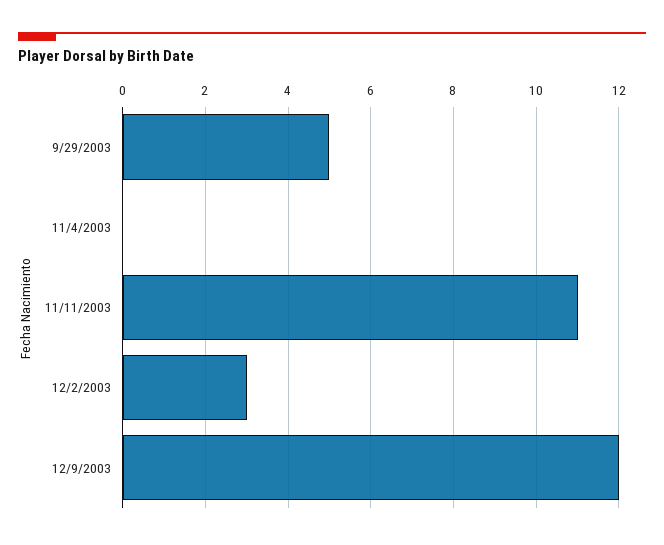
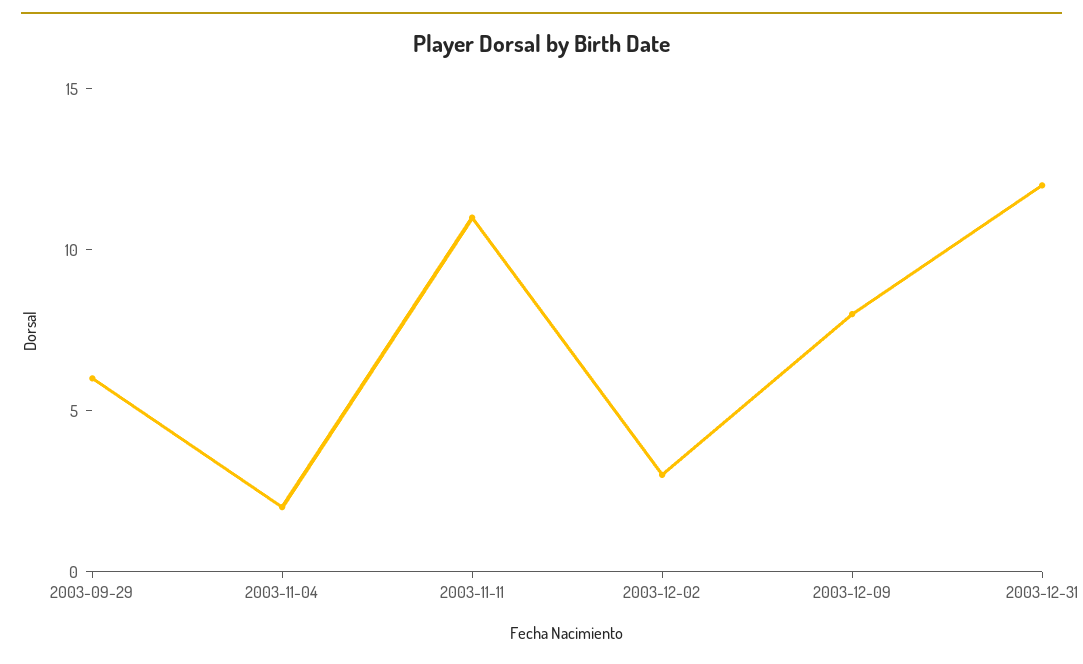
9/29/2003: 5 -> 6
11/4/2003: 0 -> 2
12/9/2003: 12 -> 8
2003-12-31: none -> 12

